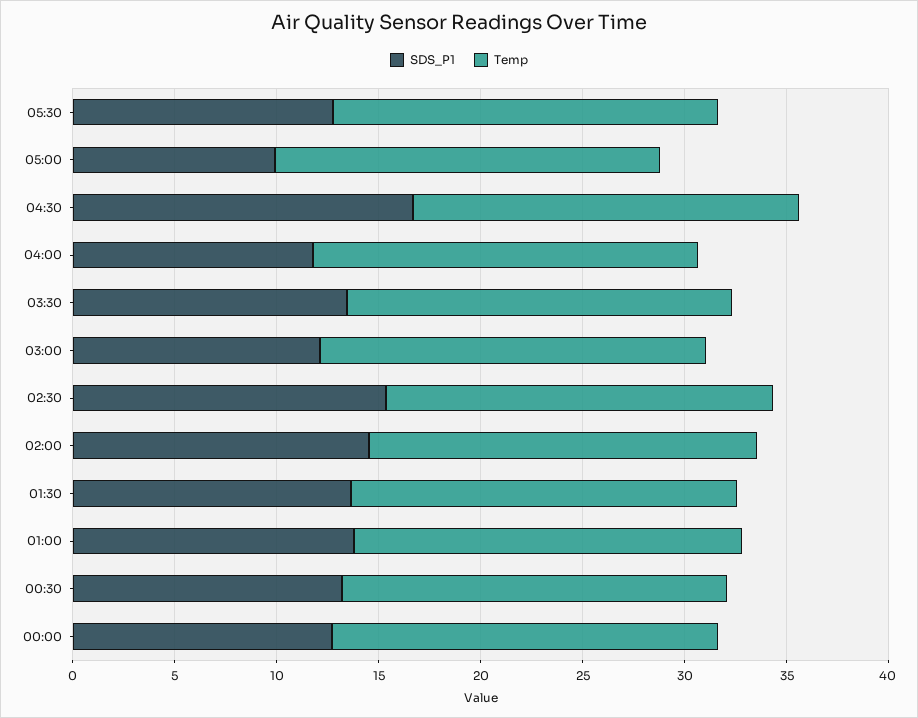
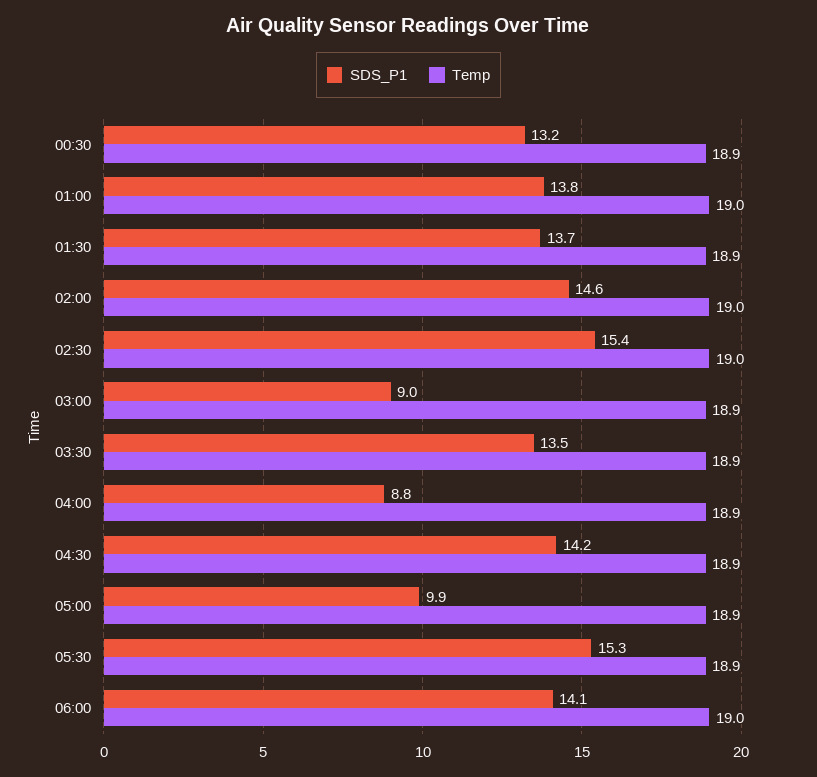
SDS_P1, 05:30: 13 -> 15.3
SDS_P1, 04:30: 17 -> 14.2
SDS_P1, 04:00: 12 -> 8.8
SDS_P1, 03:00: 12 -> 9
SDS_P1, 00:00: 13 -> none
Temp, 00:00: 19 -> none
SDS_P1, 06:00: none -> 14.1
Temp, 06:00: none -> 19

